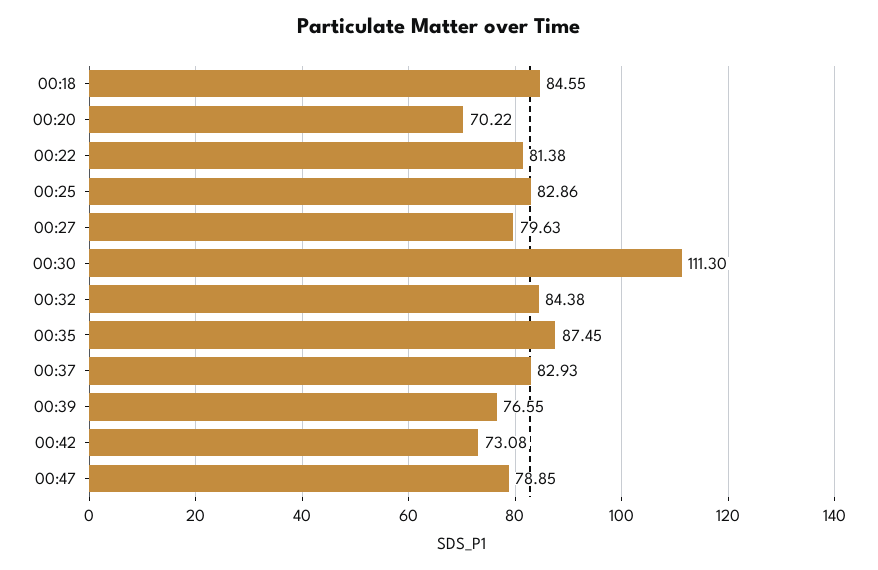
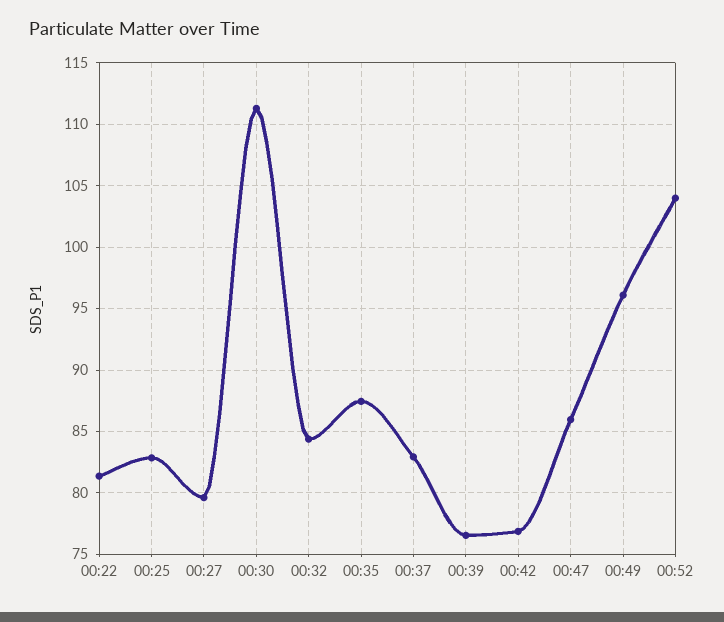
00:18: 84.55 -> none
00:20: 70.22 -> none
00:42: 73.08 -> 77
00:47: 78.85 -> 86
00:49: none -> 96
00:52: none -> 104

